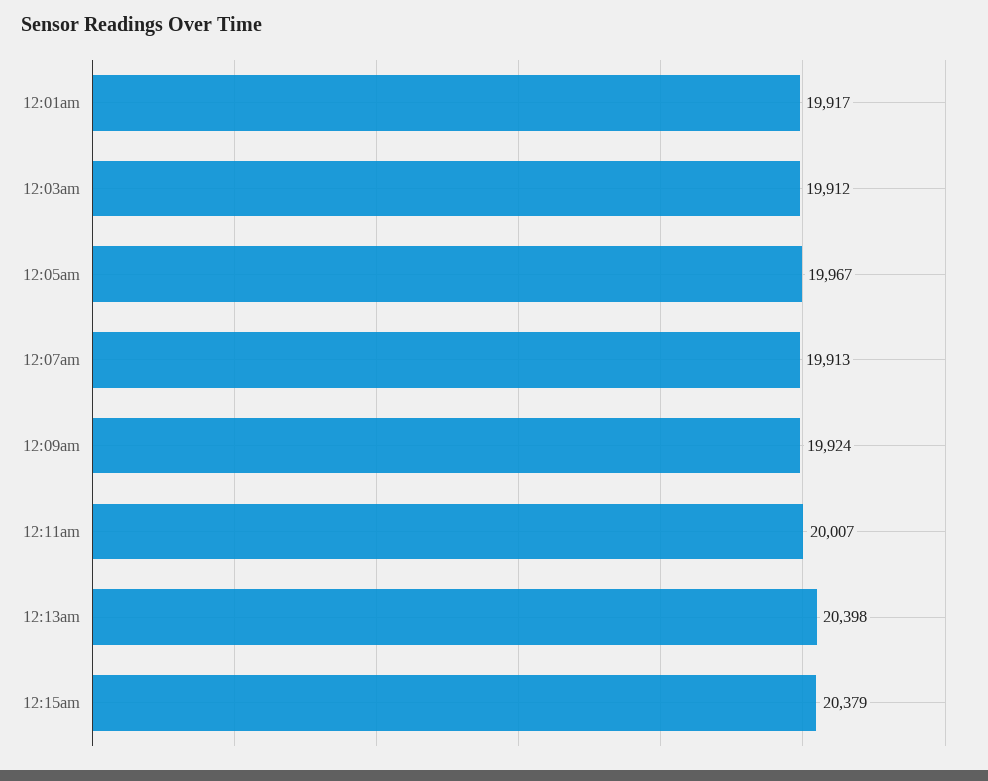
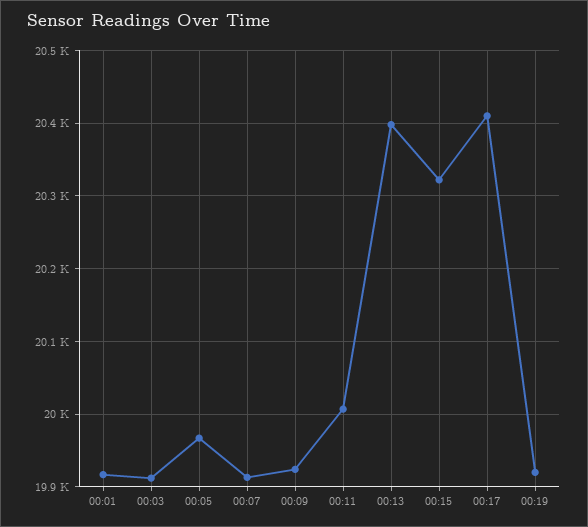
12:15am: 20379 -> 20320
00:17: none -> 20410
00:19: none -> 19920

